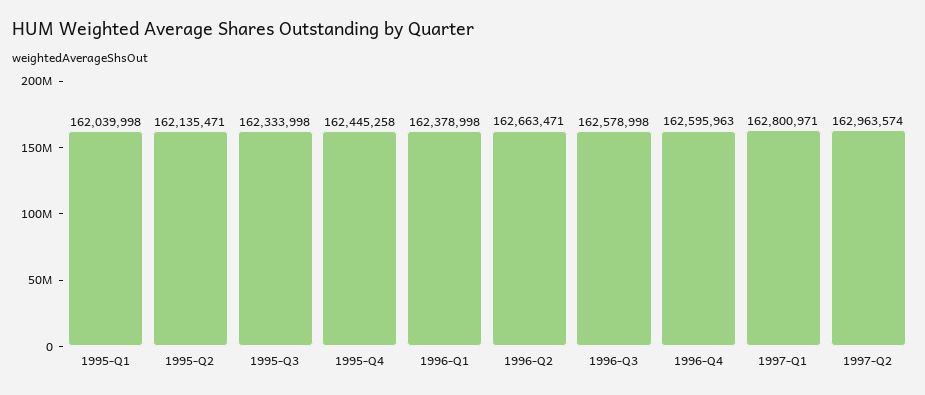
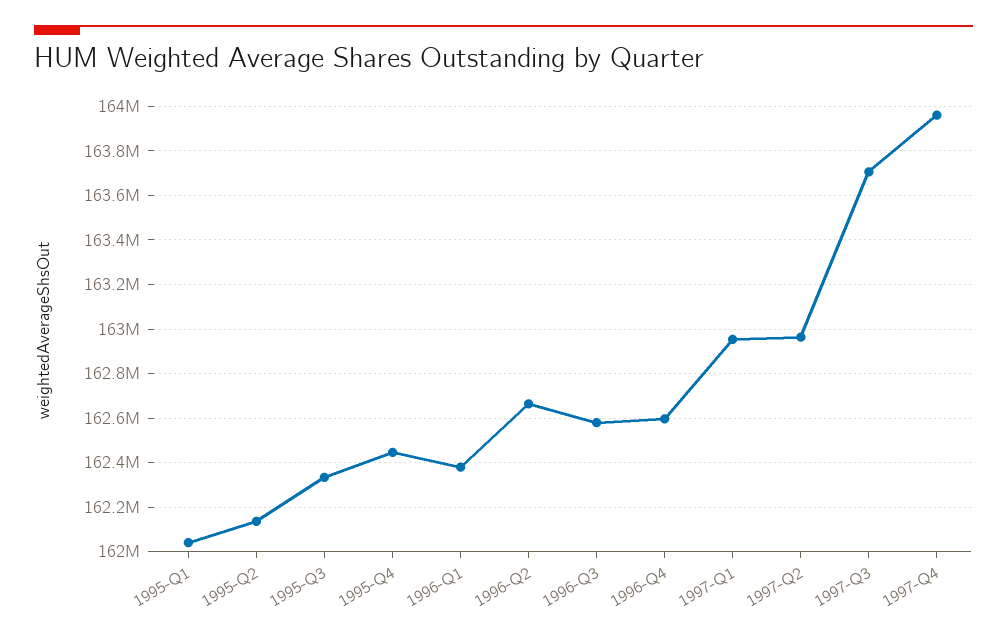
1997-Q1: 162800971 -> 162950000
1997-Q3: none -> 163700000
1997-Q4: none -> 163950000

